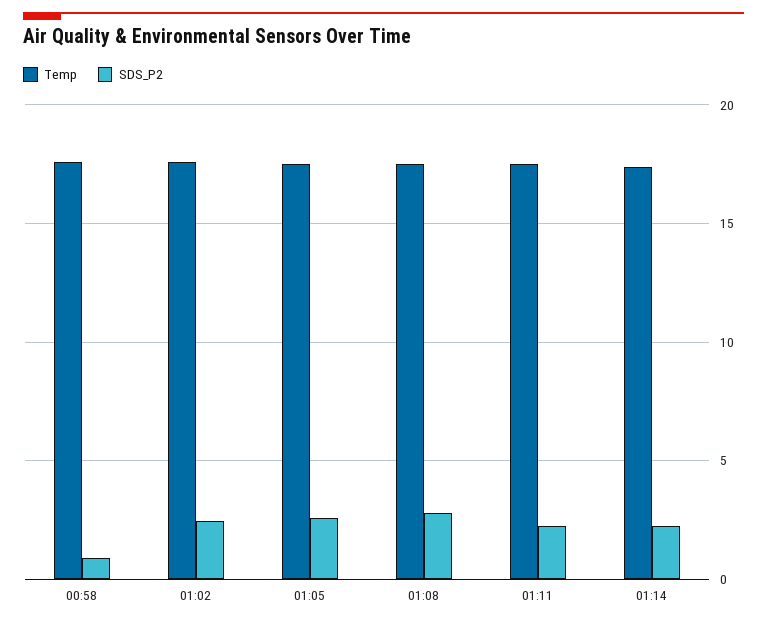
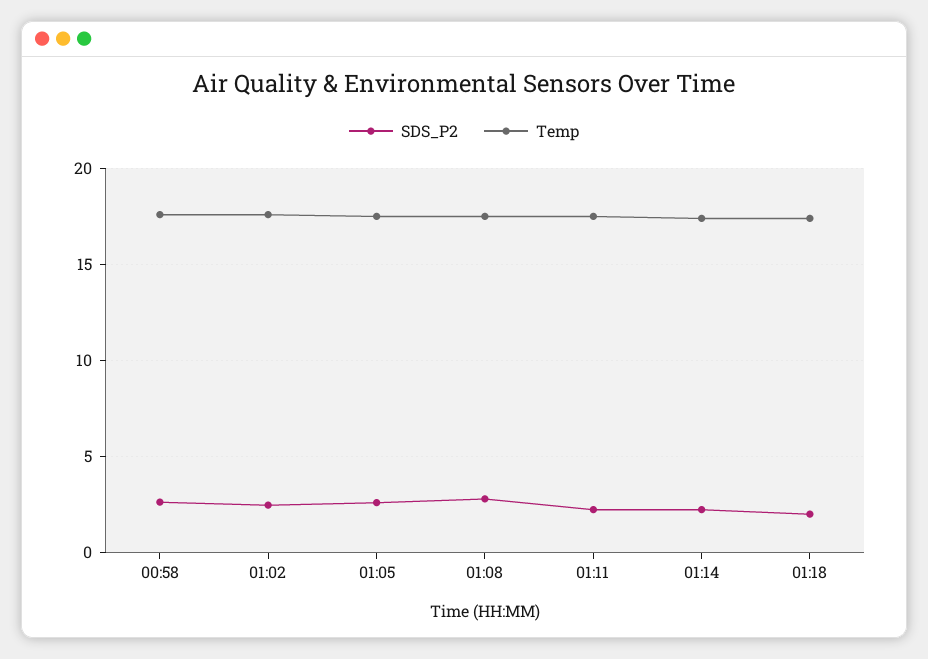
SDS_P2, 00:58: 1 -> 2.5
SDS_P2, 01:18: none -> 2
Temp, 01:18: none -> 17.5

